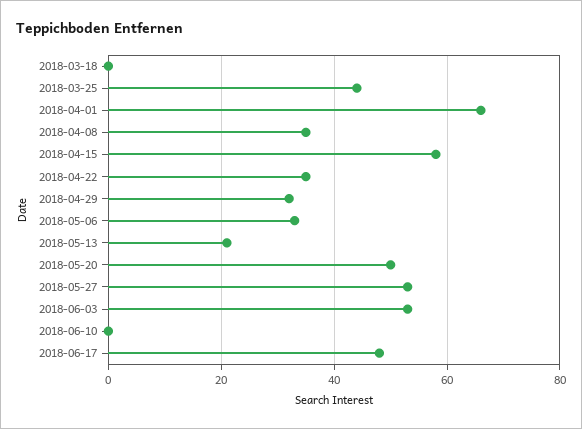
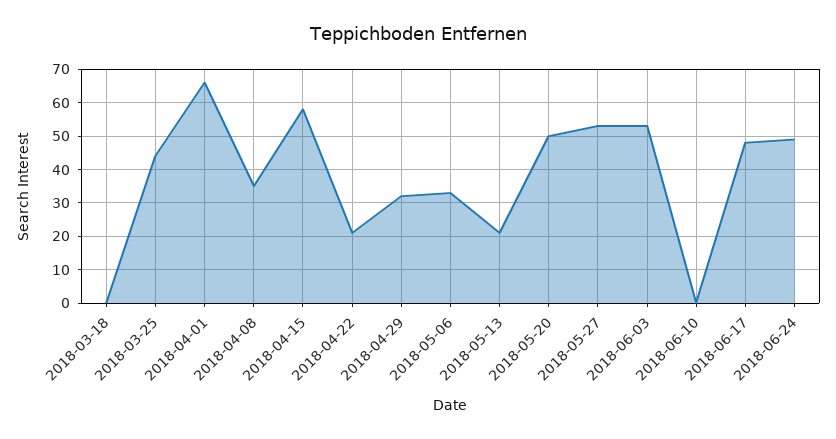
2018-04-22: 35 -> 20
2018-06-24: none -> 50

